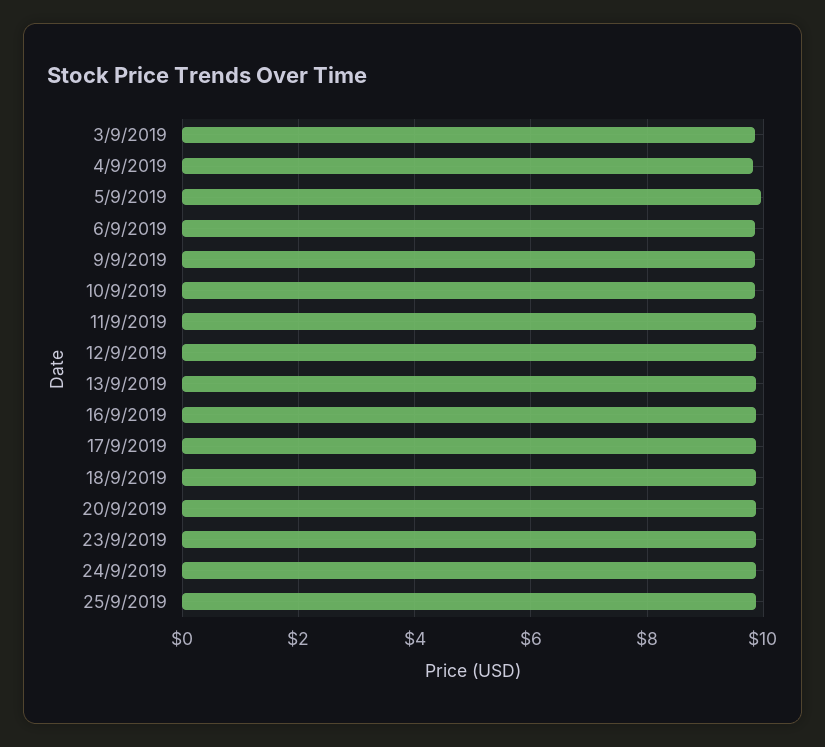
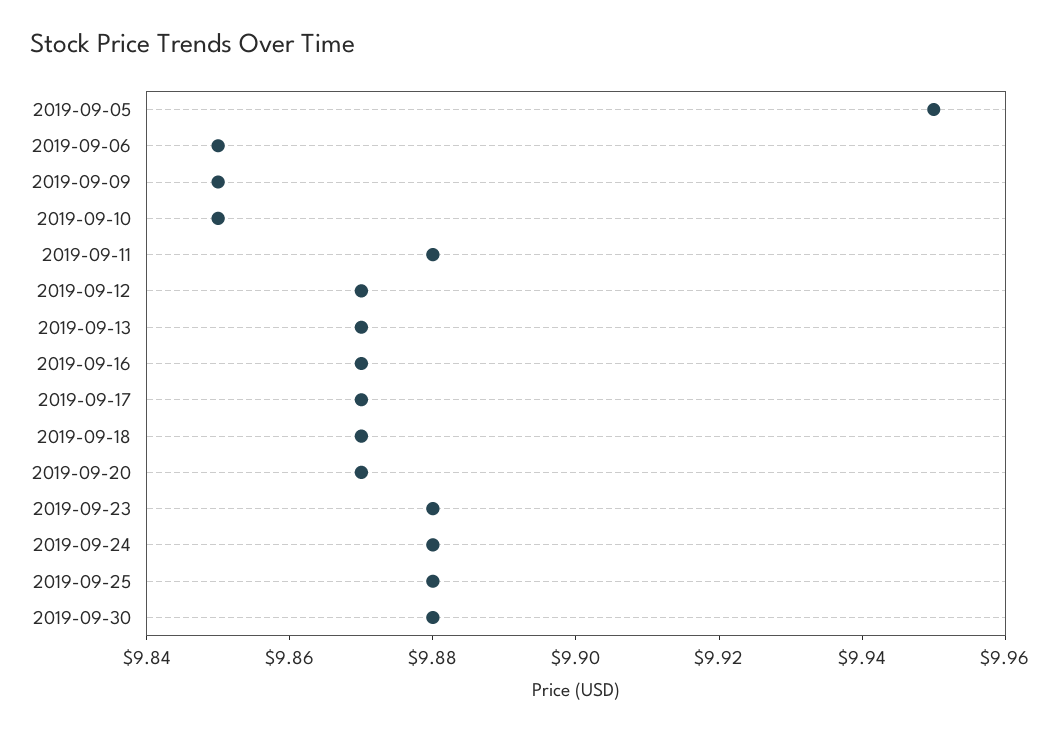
3/9/2019: 9.8 -> none
4/9/2019: 9.8 -> none
2019-09-30: none -> 9.88

